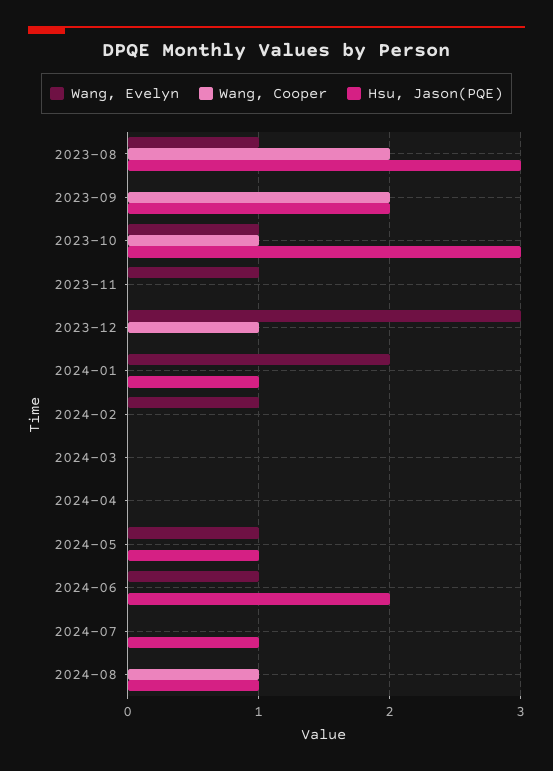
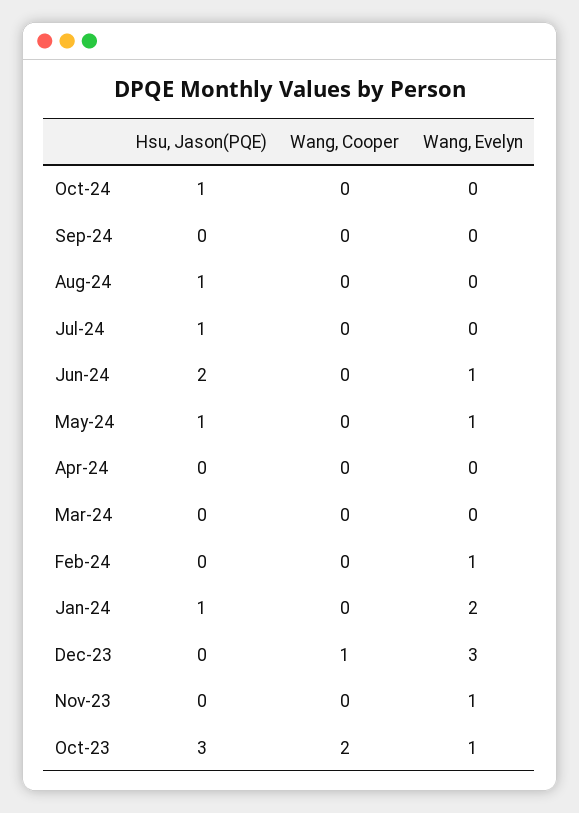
Wang, Evelyn, 2023-08: 1 -> none
Wang, Cooper, 2023-08: 2 -> none
Hsu, Jason(PQE), 2023-08: 3 -> none
Wang, Evelyn, 2023-09: 0 -> none
Wang, Cooper, 2023-09: 2 -> none
Hsu, Jason(PQE), 2023-09: 2 -> none
Wang, Cooper, 2023-10: 1 -> 2
Wang, Cooper, 2024-08: 1 -> 0
Hsu, Jason(PQE), Oct-24: none -> 1
Wang, Cooper, Oct-24: none -> 0
Wang, Evelyn, Oct-24: none -> 0
Hsu, Jason(PQE), Sep-24: none -> 0
Wang, Cooper, Sep-24: none -> 0
Wang, Evelyn, Sep-24: none -> 0

